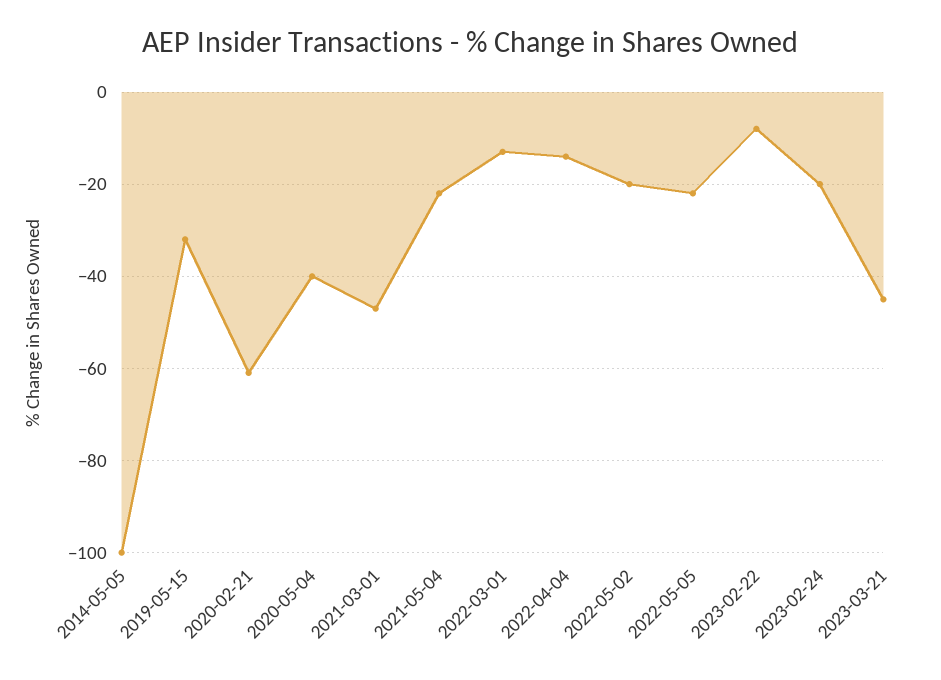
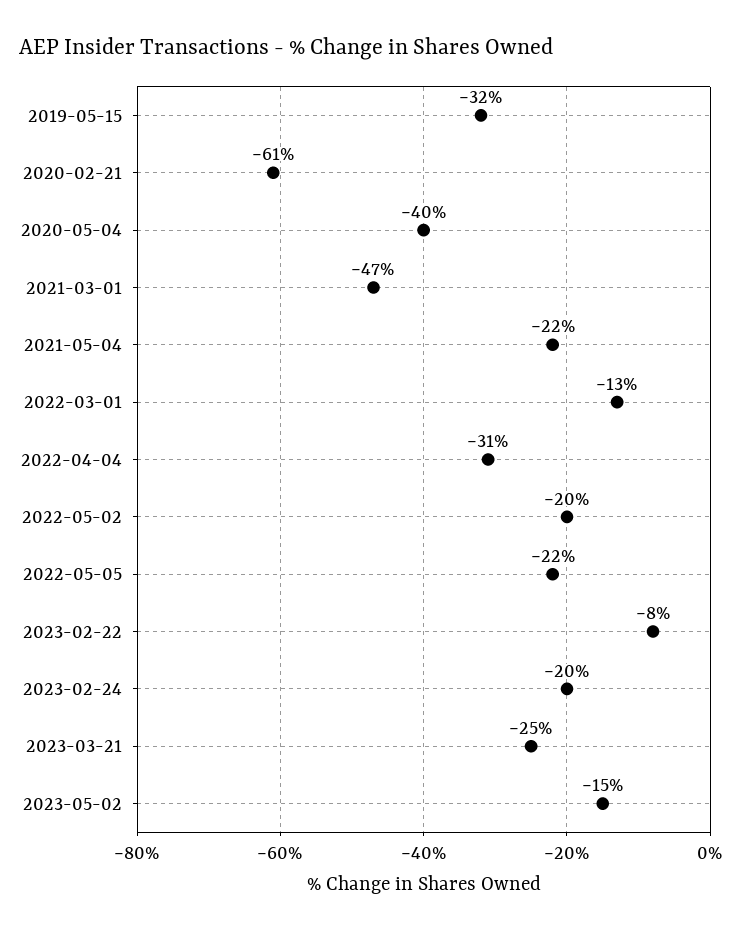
2014-05-05: -100 -> none
2022-04-04: -15 -> -31
2023-03-21: -45 -> -25
2023-05-02: none -> -15

